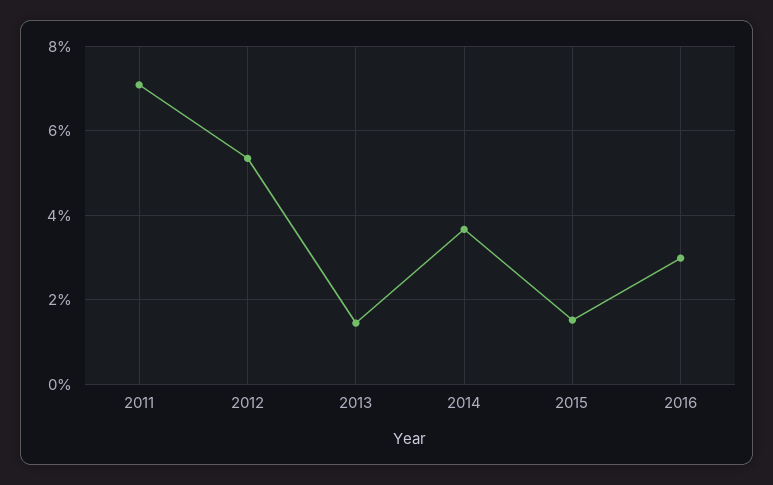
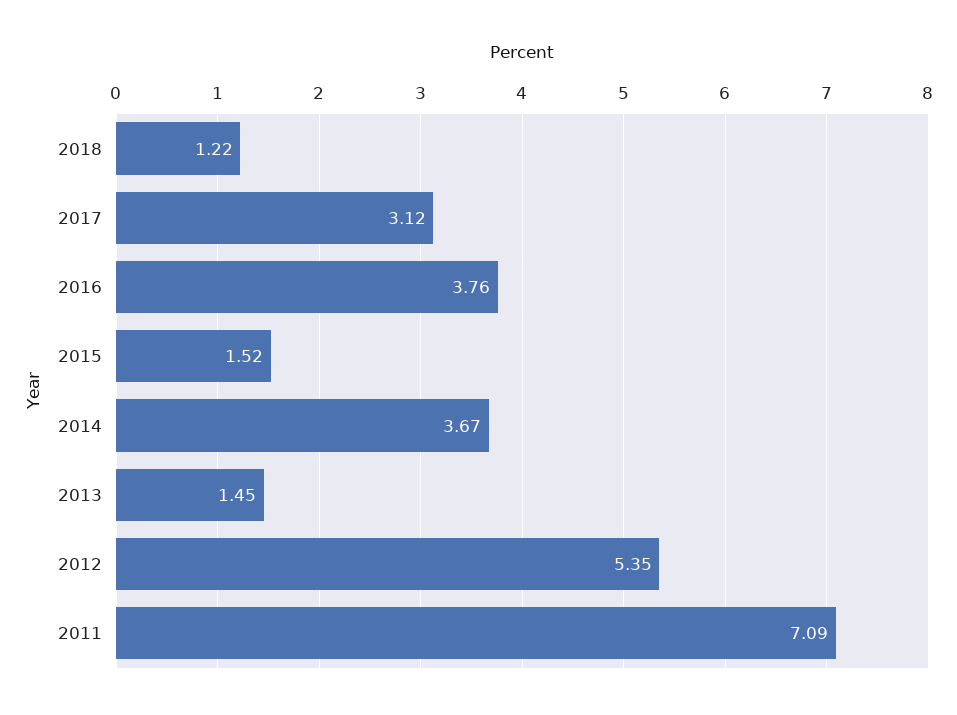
2016: 3 -> 3.76
2018: none -> 1.22
2017: none -> 3.12

